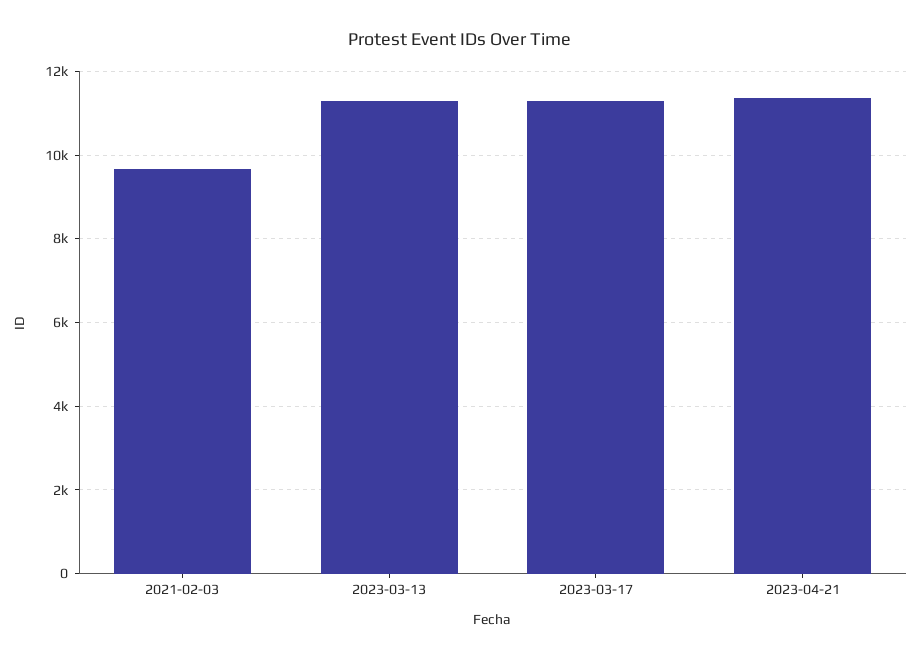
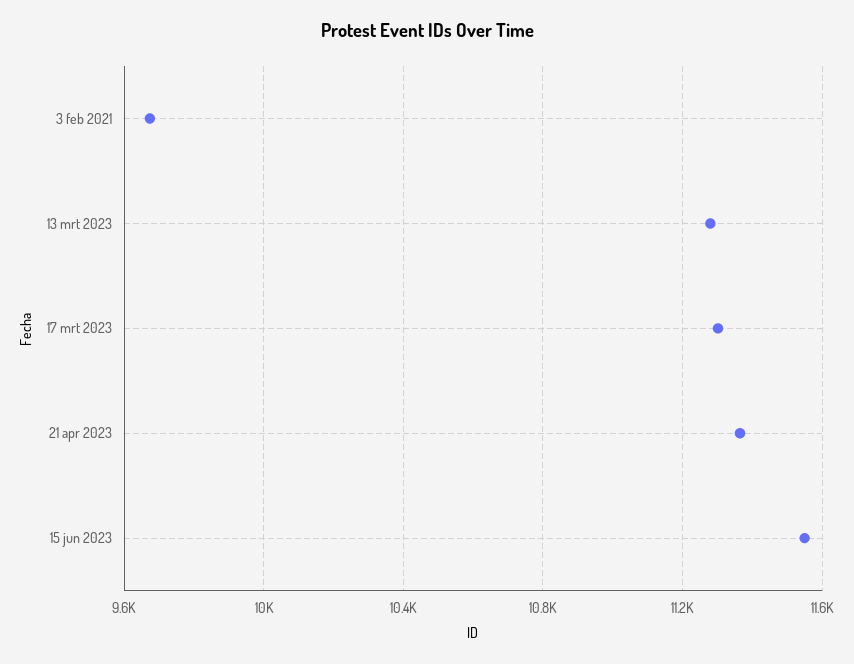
15 jun 2023: none -> 11550

